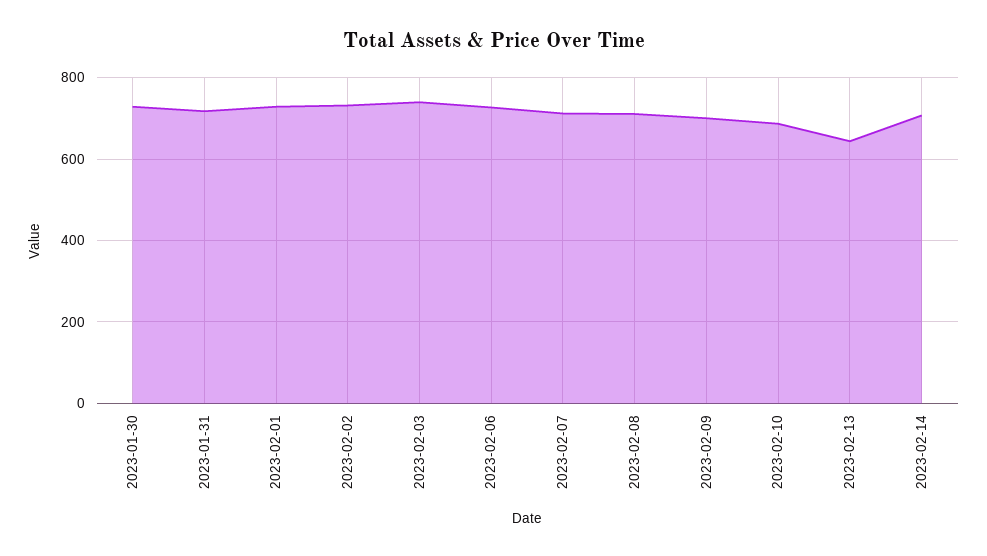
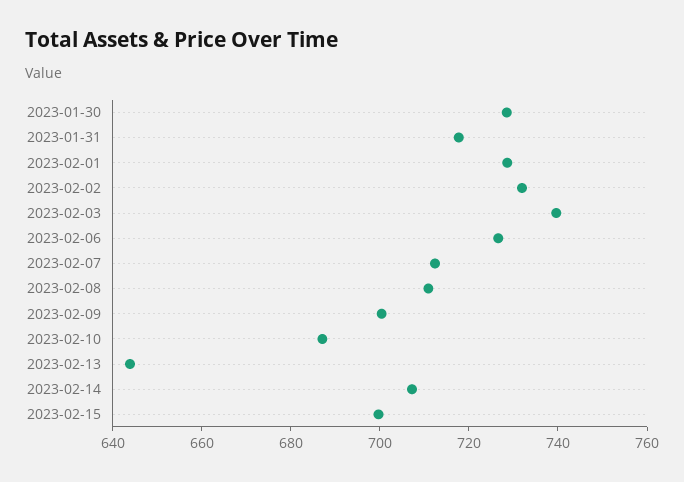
2023-02-15: none -> 700

